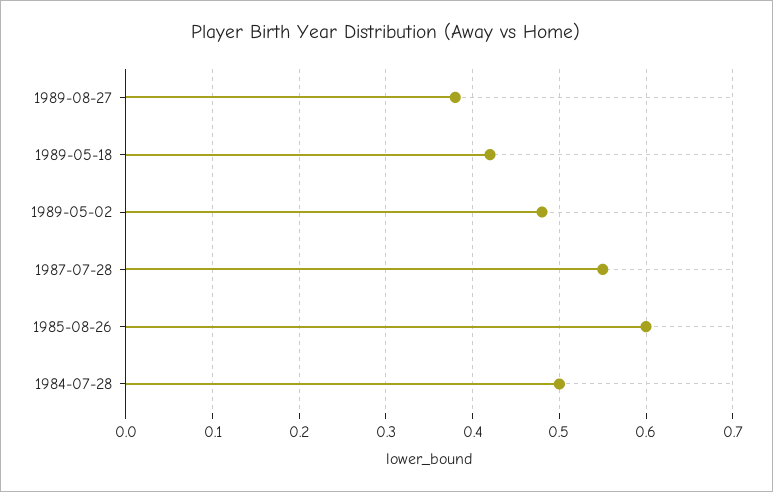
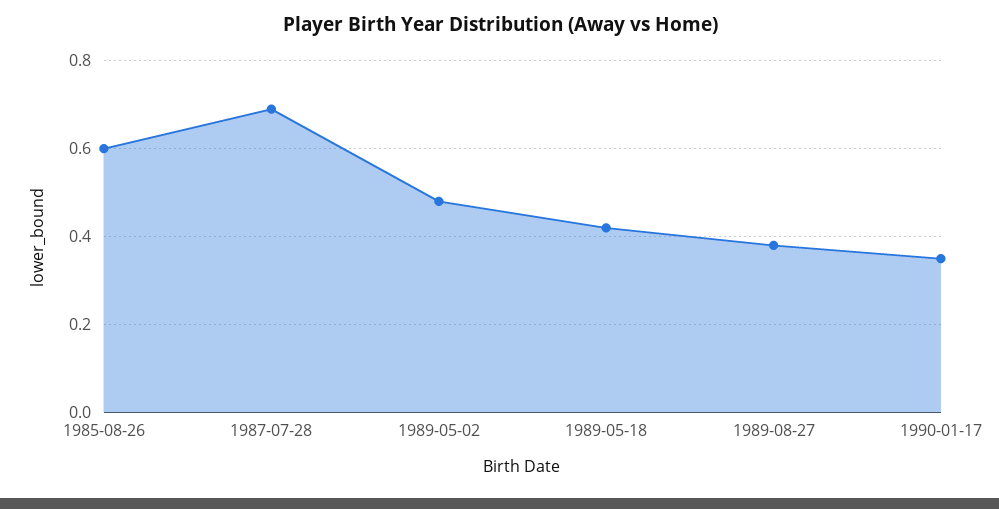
1987-07-28: 0.55 -> 0.7
1984-07-28: 0.5 -> none
1990-01-17: none -> 0.35

